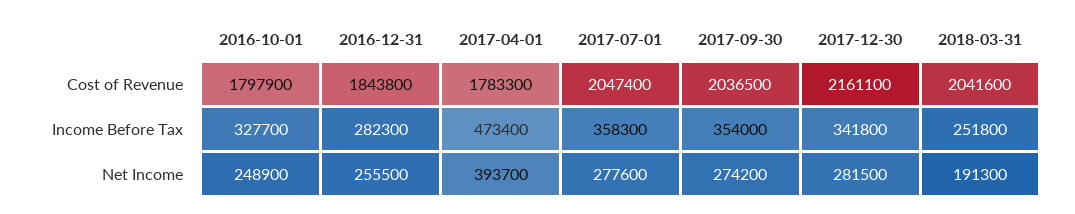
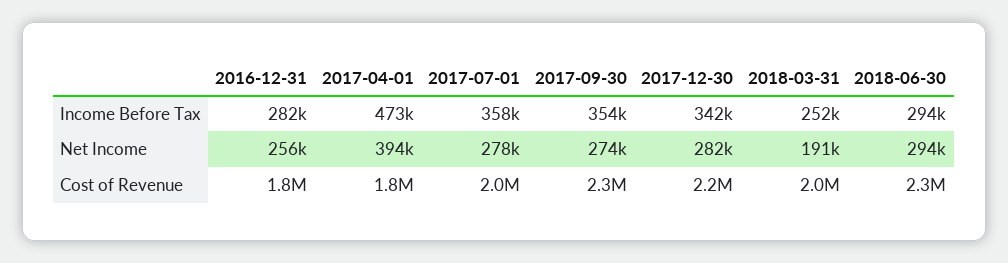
2016-10-01, Cost of Revenue: 1797900 -> none
2017-09-30, Cost of Revenue: 2036500 -> 2300000
2016-10-01, Income Before Tax: 327700 -> none
2016-10-01, Net Income: 248900 -> none
2018-06-30, Income Before Tax: none -> 294000
2018-06-30, Net Income: none -> 294000
2018-06-30, Cost of Revenue: none -> 2300000

